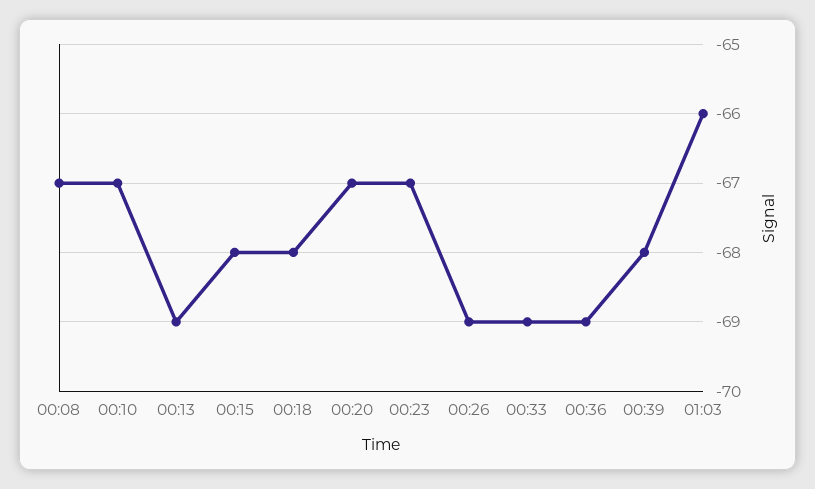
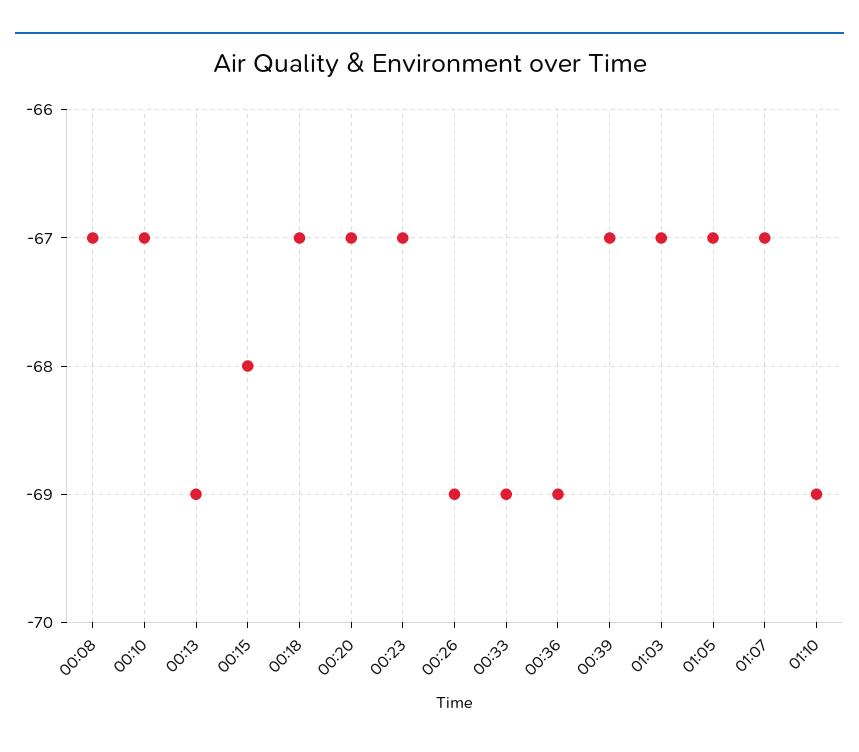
00:18: -68 -> -67
00:39: -68 -> -67
01:03: -66 -> -67
01:05: none -> -67
01:07: none -> -67
01:10: none -> -69

